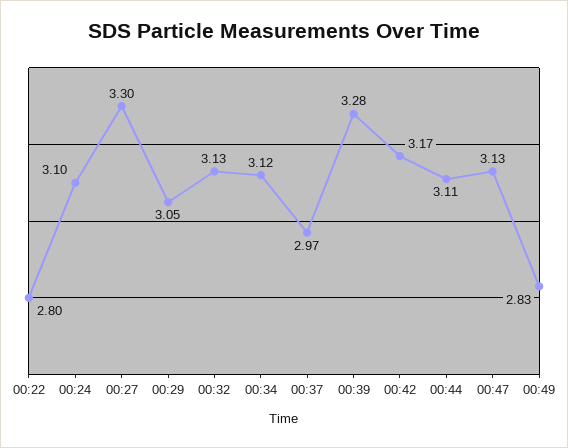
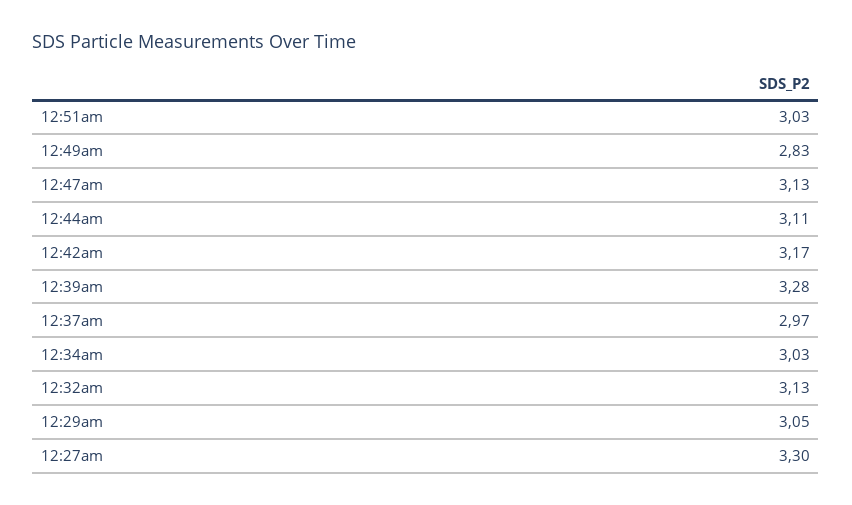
00:22: 2.8 -> none
00:24: 3.1 -> none
00:34: 3.12 -> 3.03
12:51am: none -> 3.03

